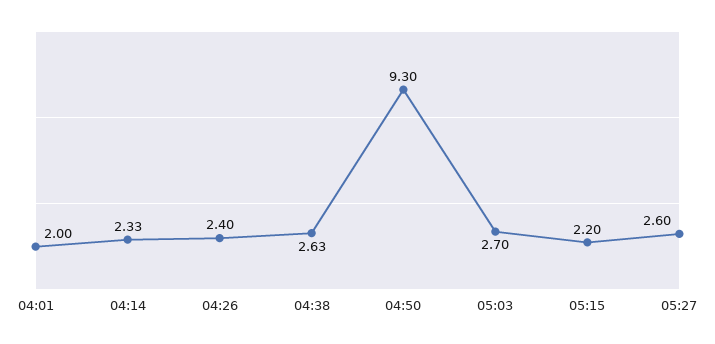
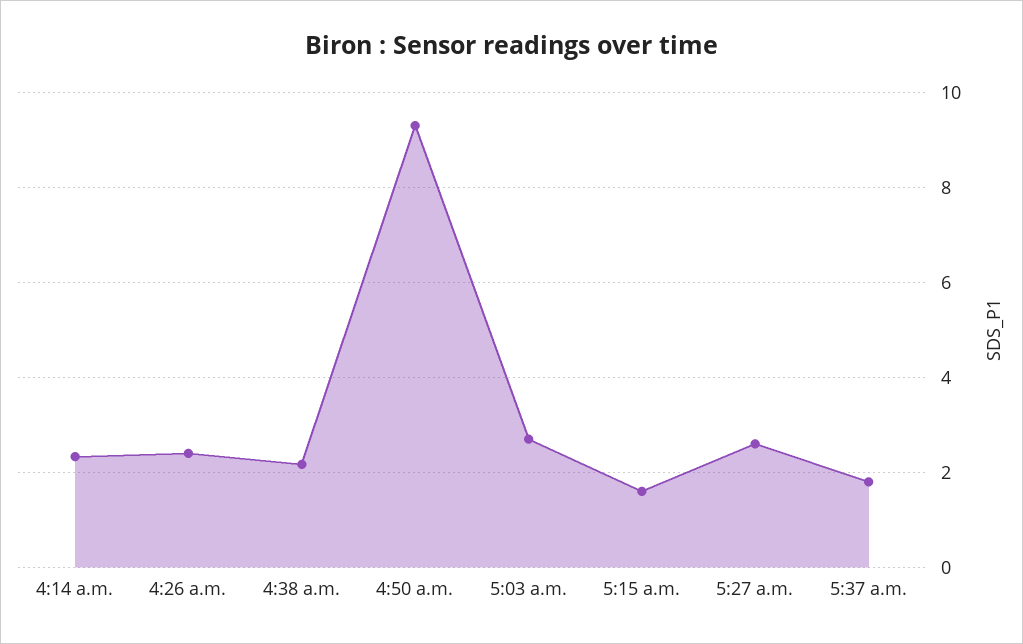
04:01: 2 -> none
04:38: 2.63 -> 2.2
05:15: 2.2 -> 1.6
5:37 a.m.: none -> 1.8

